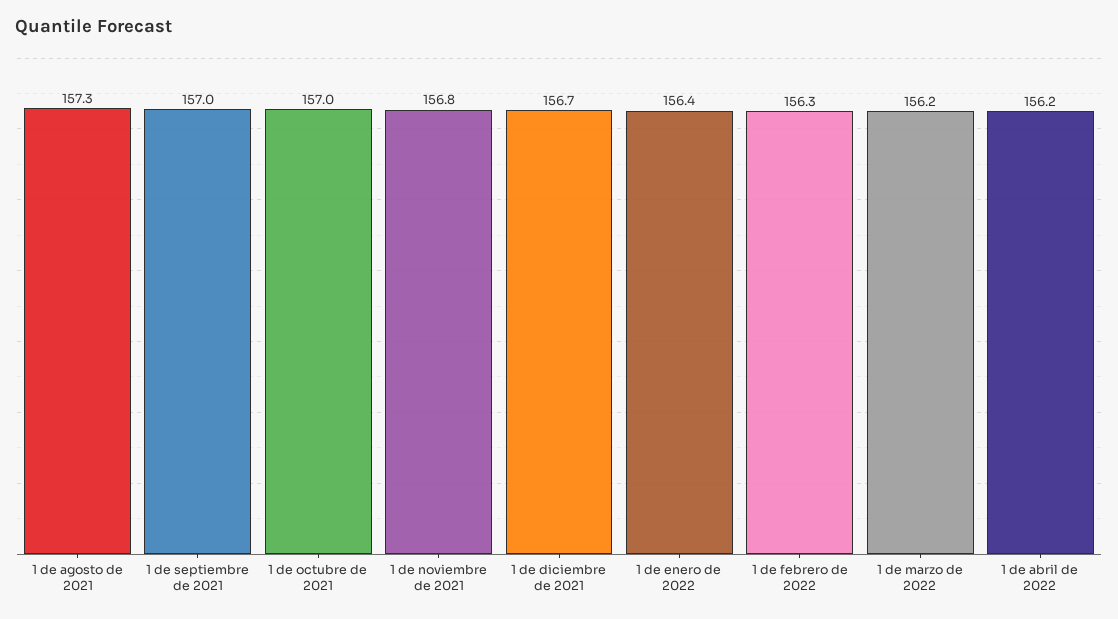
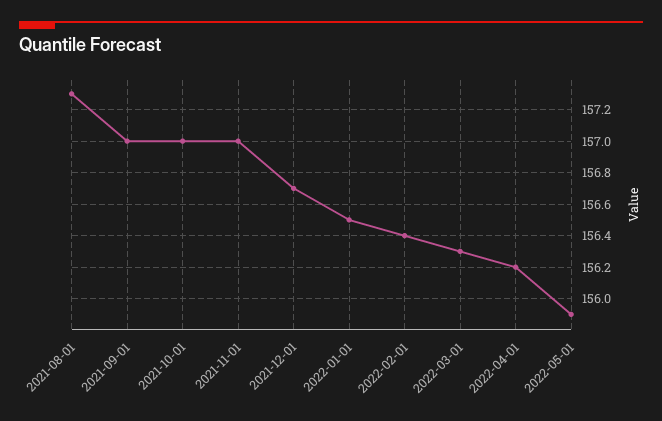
1 de noviembre de 2021: 156.8 -> 157
1 de enero de 2022: 156.4 -> 156.5
1 de febrero de 2022: 156.3 -> 156.4
1 de marzo de 2022: 156.2 -> 156.3
2022-05-01: none -> 155.9

